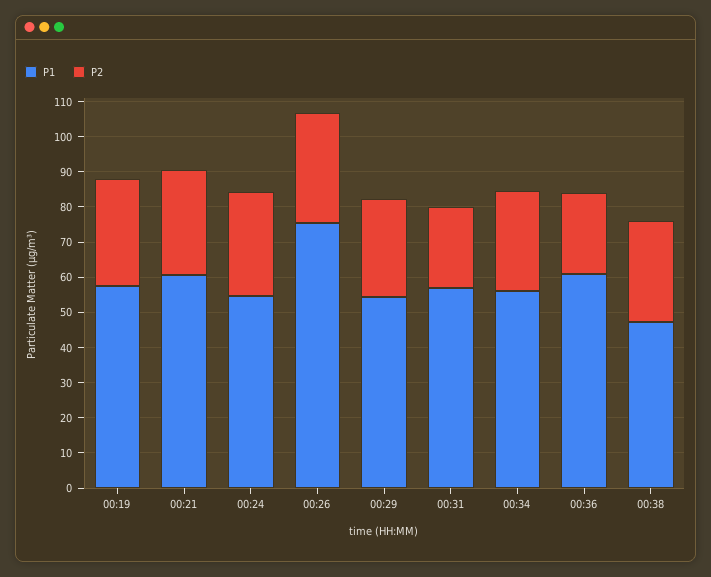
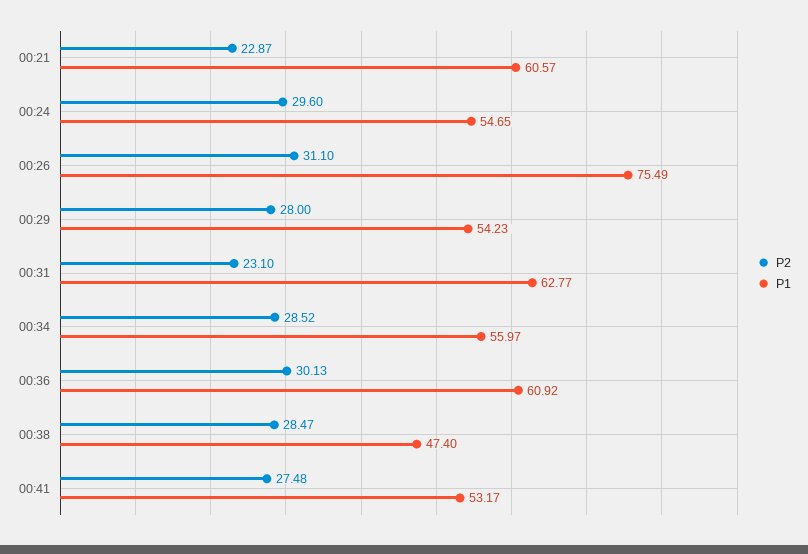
P1, 00:19: 57.5 -> none
P2, 00:19: 30 -> none
P2, 00:21: 30 -> 22.87
P1, 00:31: 57.5 -> 62.77
P2, 00:36: 22.5 -> 30.13
P2, 00:41: none -> 27.48
P1, 00:41: none -> 53.17

